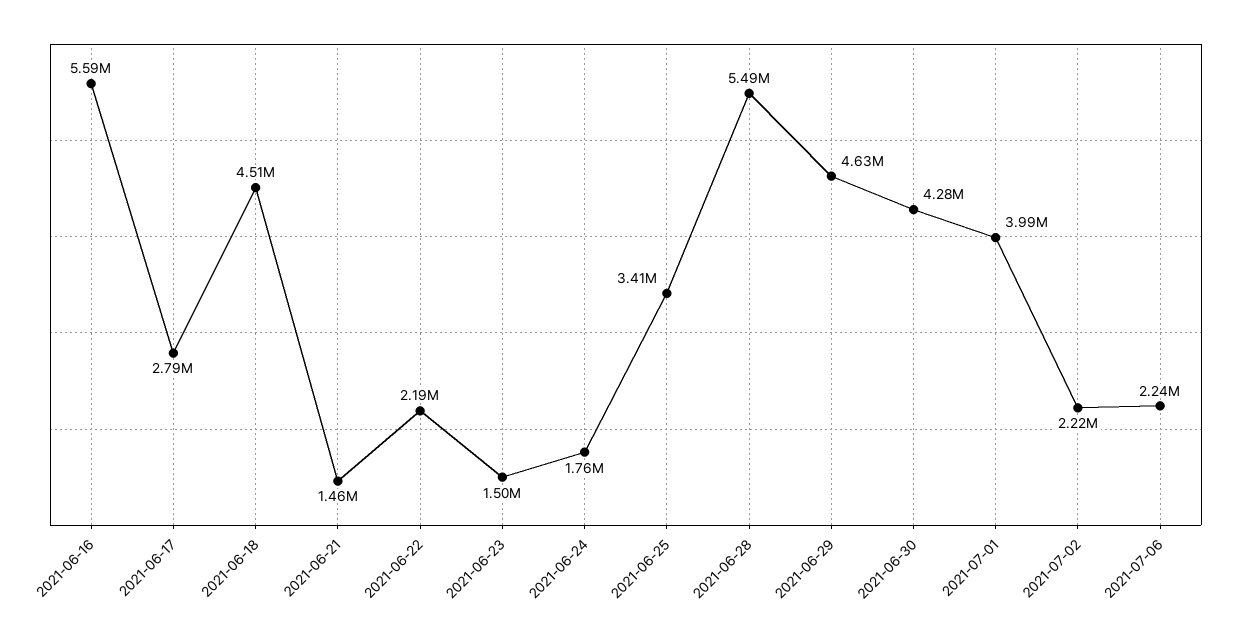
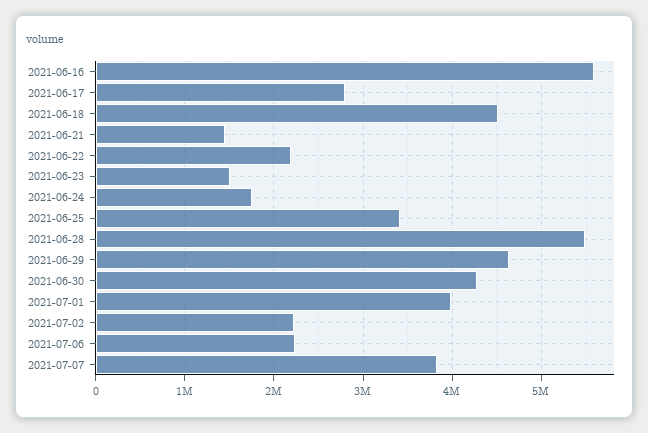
2021-07-07: none -> 3800000

